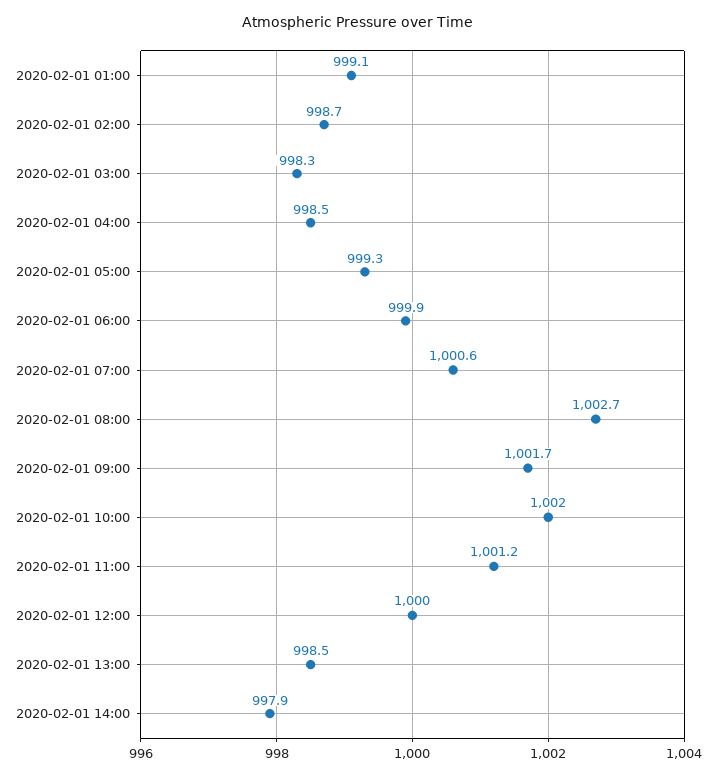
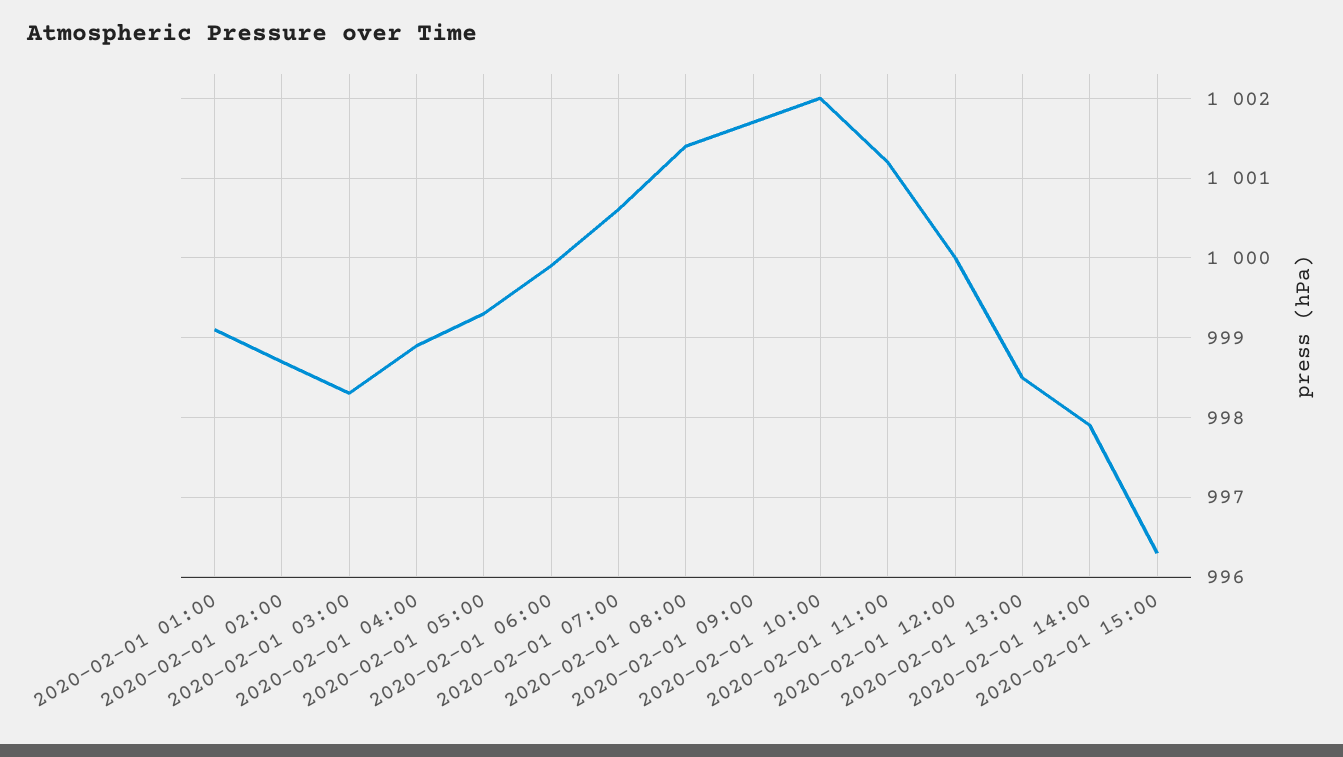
2020-02-01 04:00: 998.5 -> 998.9
2020-02-01 08:00: 1002.7 -> 1001.4
2020-02-01 15:00: none -> 996.3

